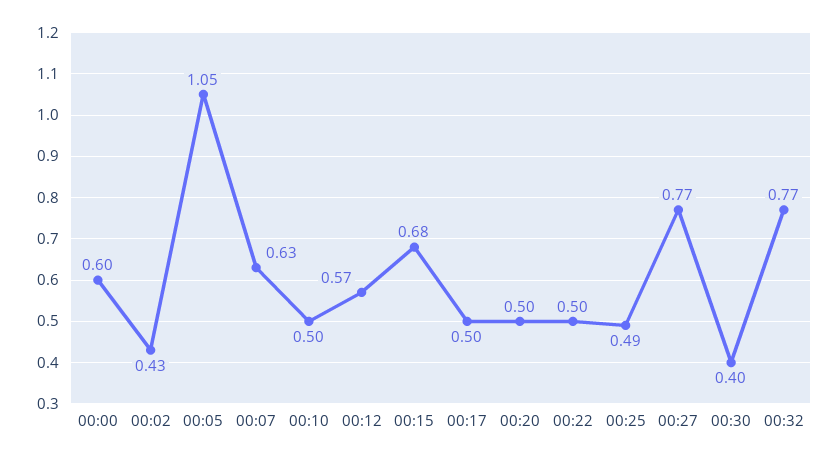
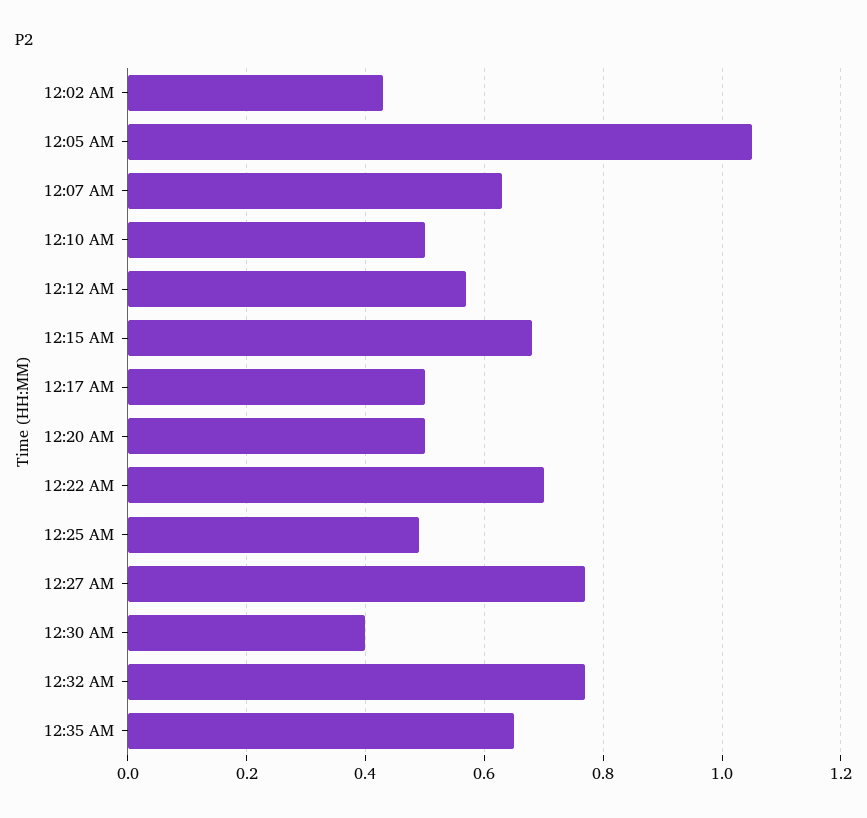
00:00: 0.6 -> none
00:22: 0.5 -> 0.7
12:35 AM: none -> 0.65

